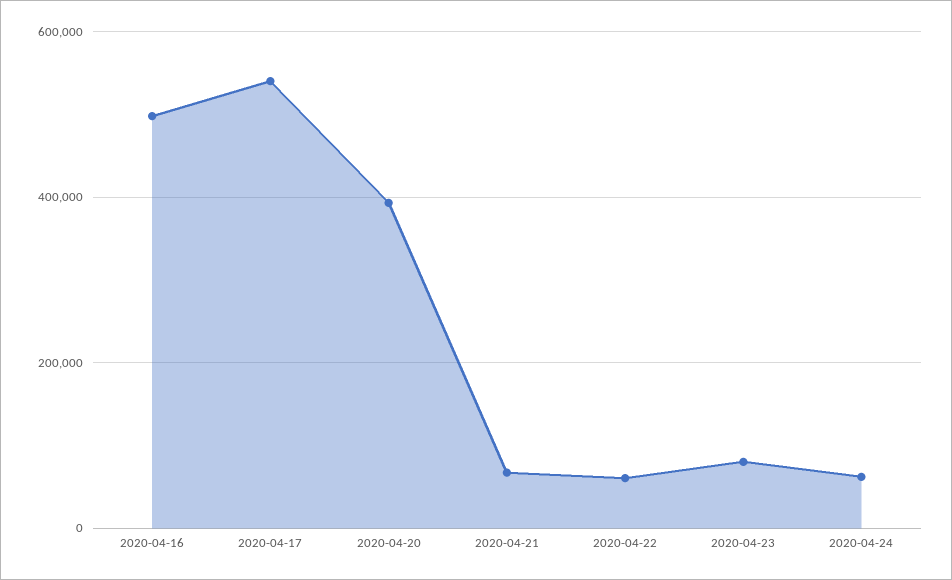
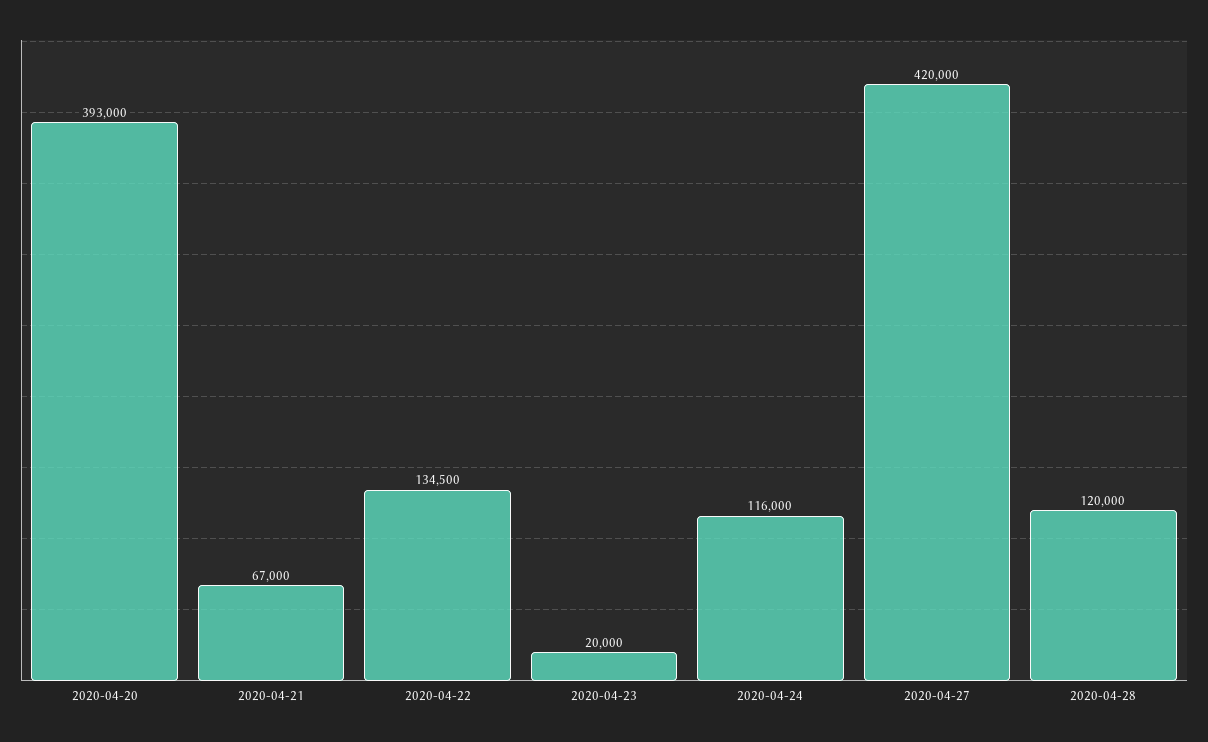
2020-04-16: 500000 -> none
2020-04-17: 540000 -> none
2020-04-22: 60000 -> 134500
2020-04-23: 80000 -> 20000
2020-04-24: 60000 -> 116000
2020-04-27: none -> 420000
2020-04-28: none -> 120000

